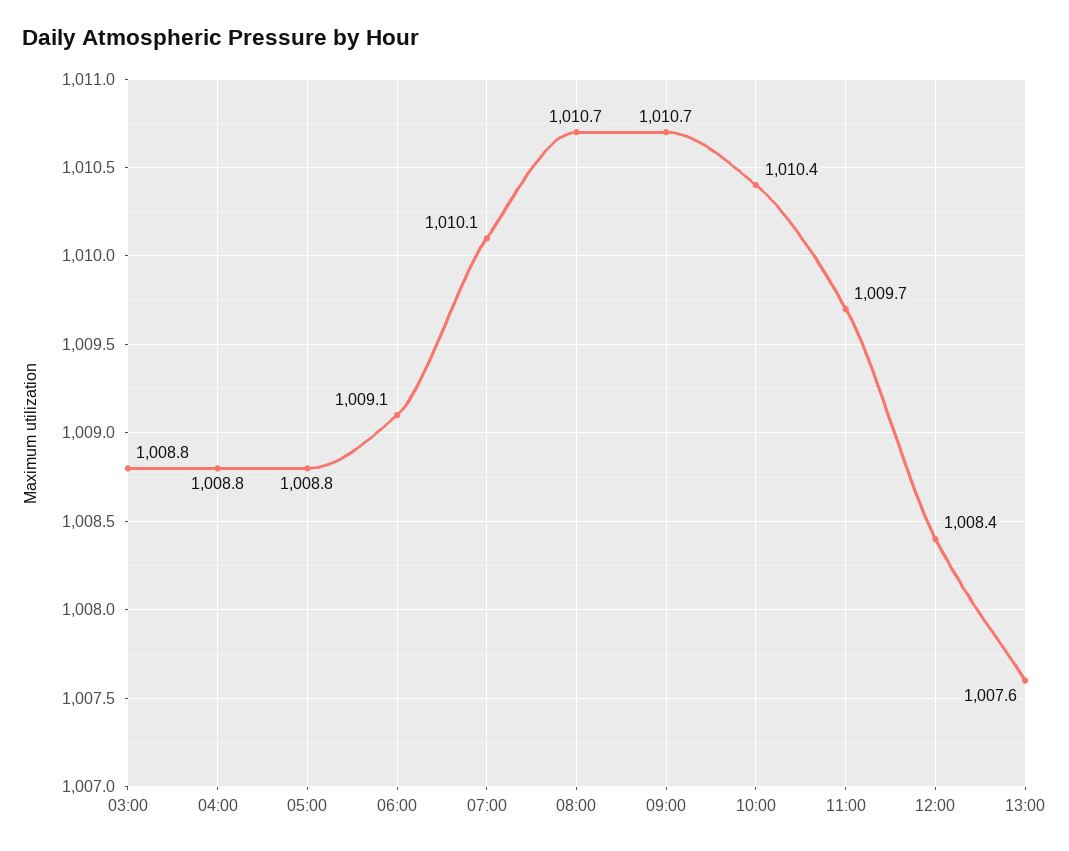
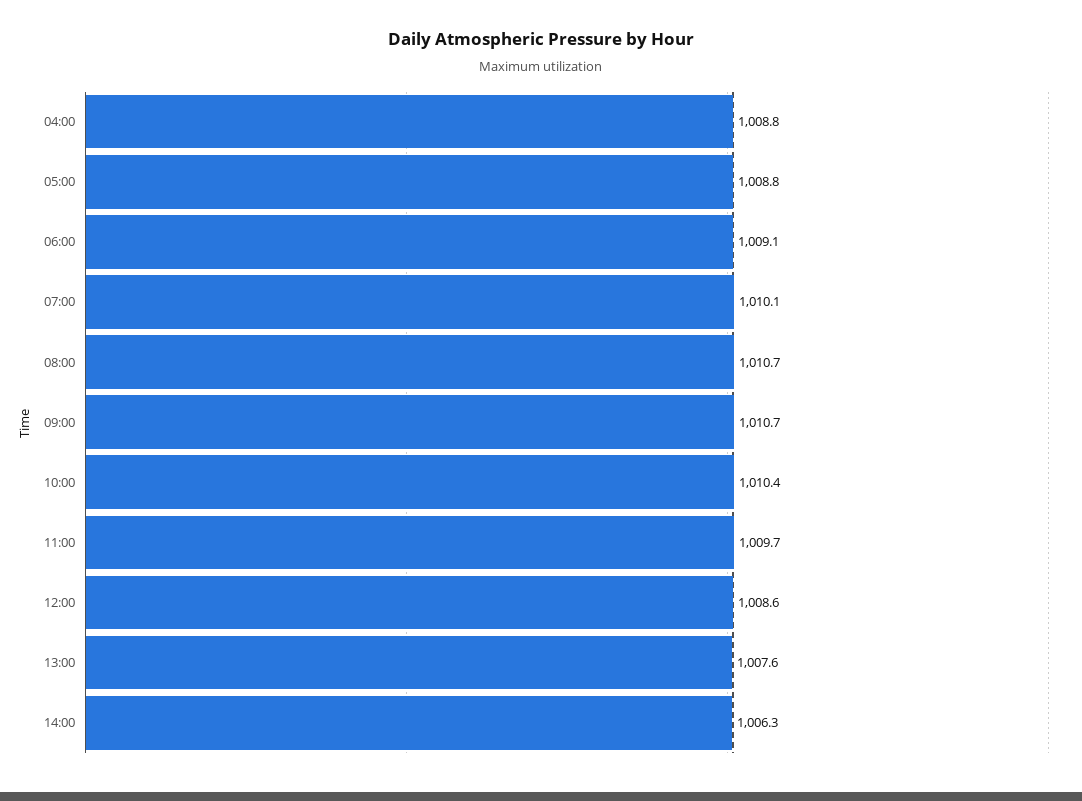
03:00: 1008.8 -> none
12:00: 1008.4 -> 1008.6
14:00: none -> 1006.3

